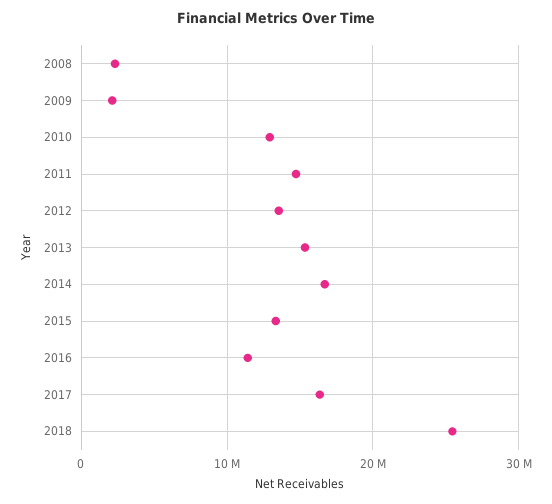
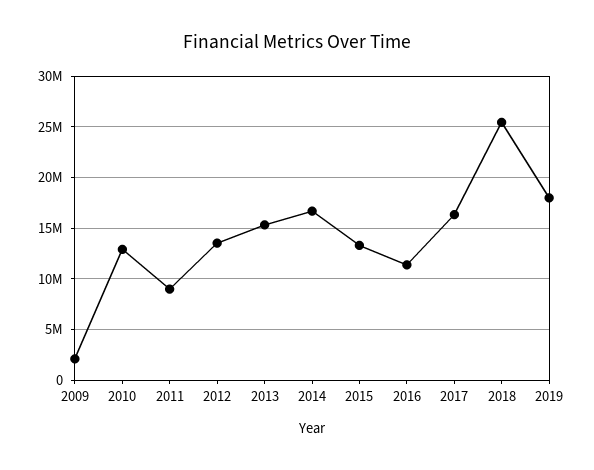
2008: 2000000 -> none
2011: 15000000 -> 9000000
2019: none -> 18000000

